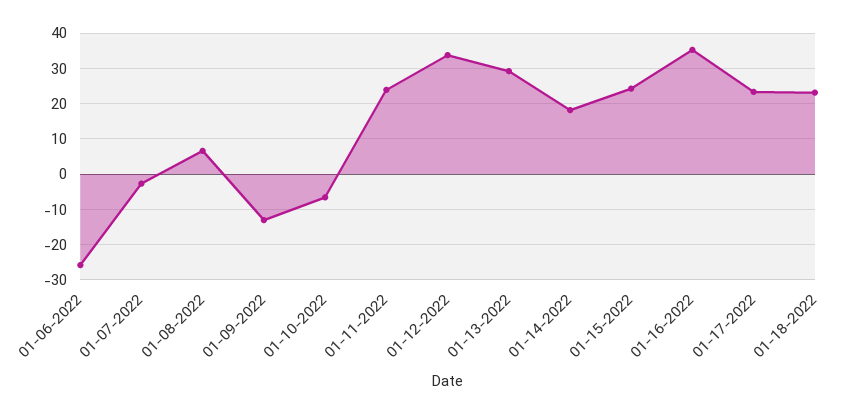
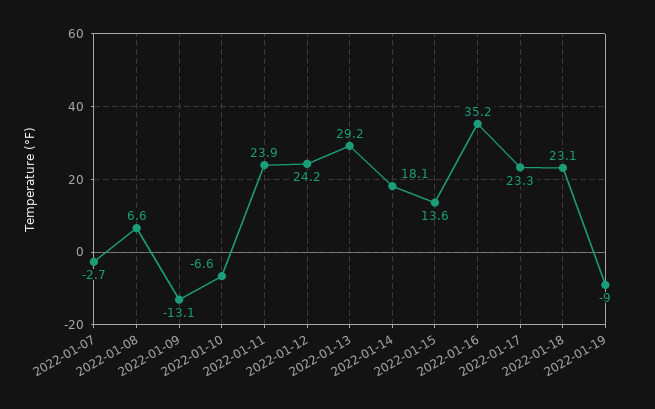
01-06-2022: -26 -> none
01-12-2022: 34 -> 24.2
01-15-2022: 24 -> 13.6
2022-01-19: none -> -9

